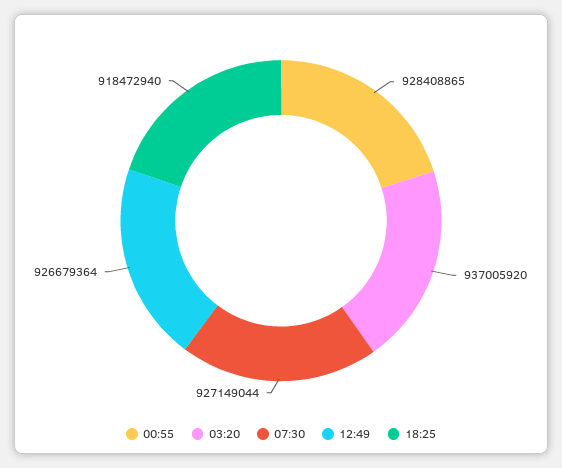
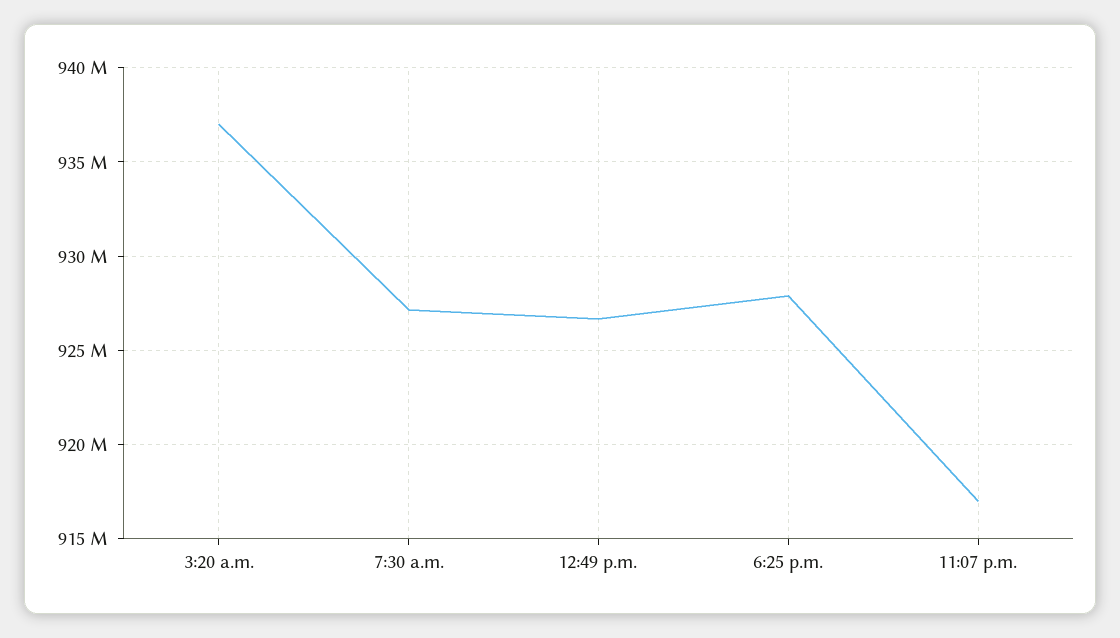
00:55: 928408865 -> none
18:25: 918472940 -> 928000000
11:07 p.m.: none -> 917000000

